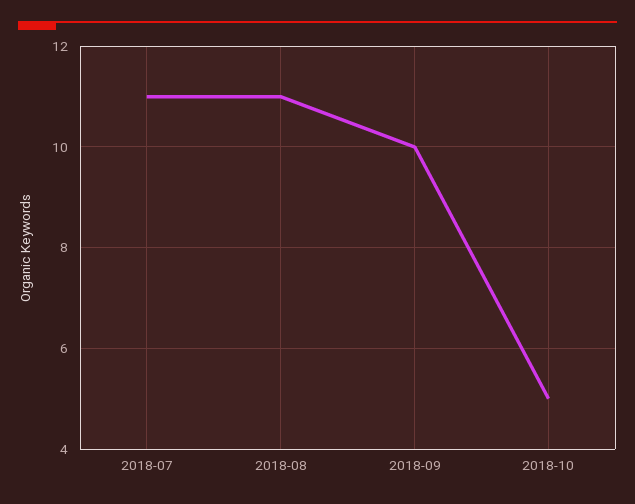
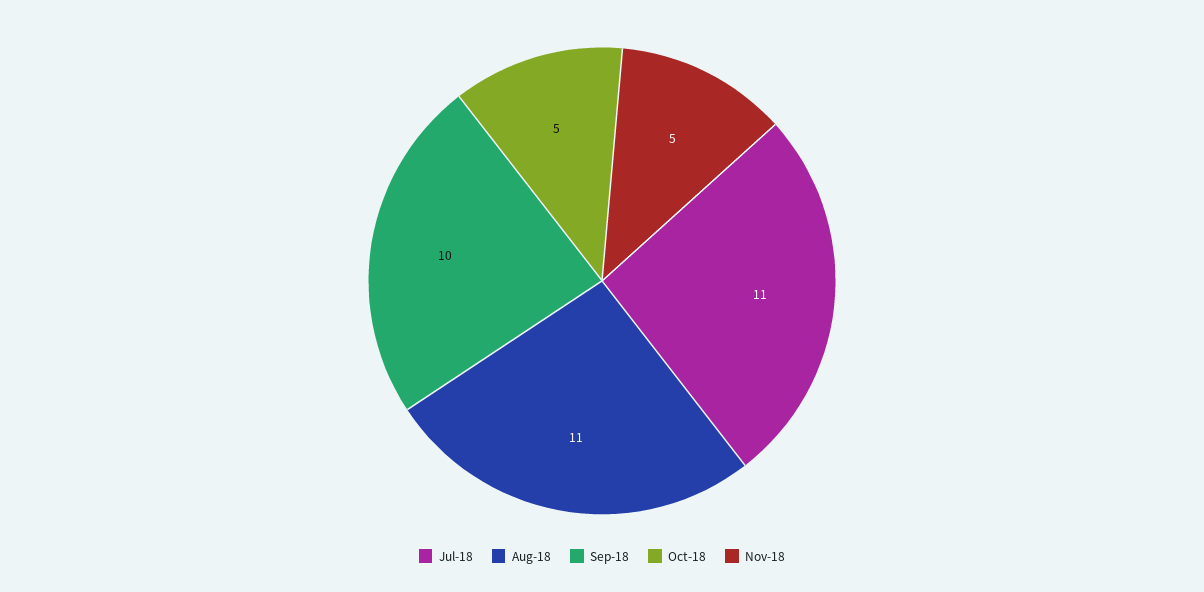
Nov-18: none -> 5

